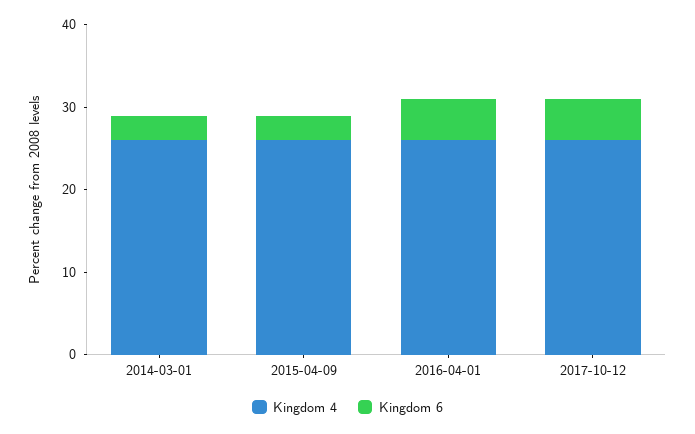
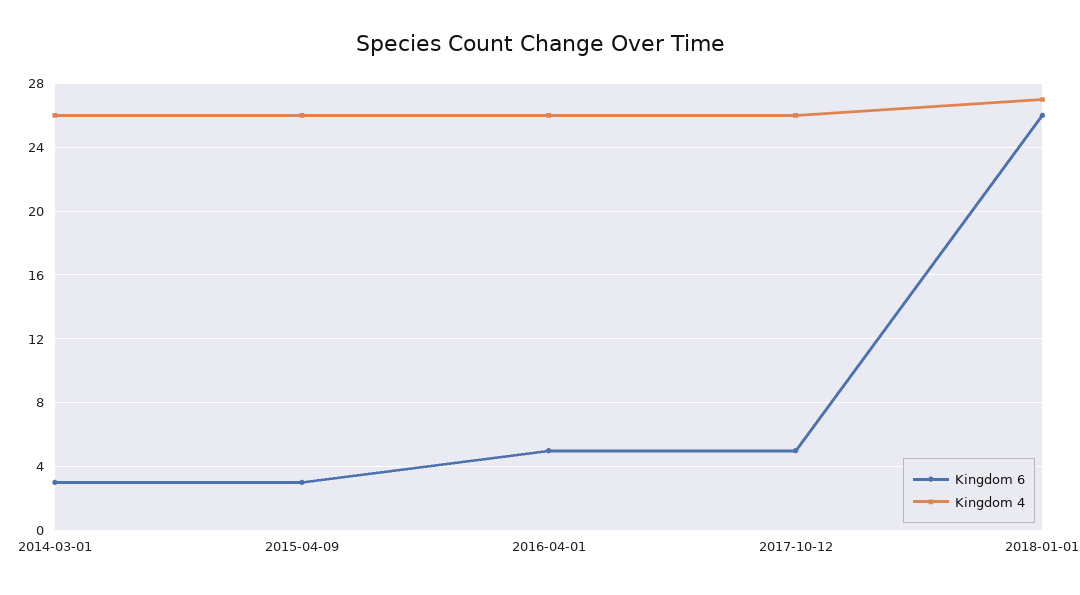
Kingdom 6, 2018-01-01: none -> 26
Kingdom 4, 2018-01-01: none -> 27

